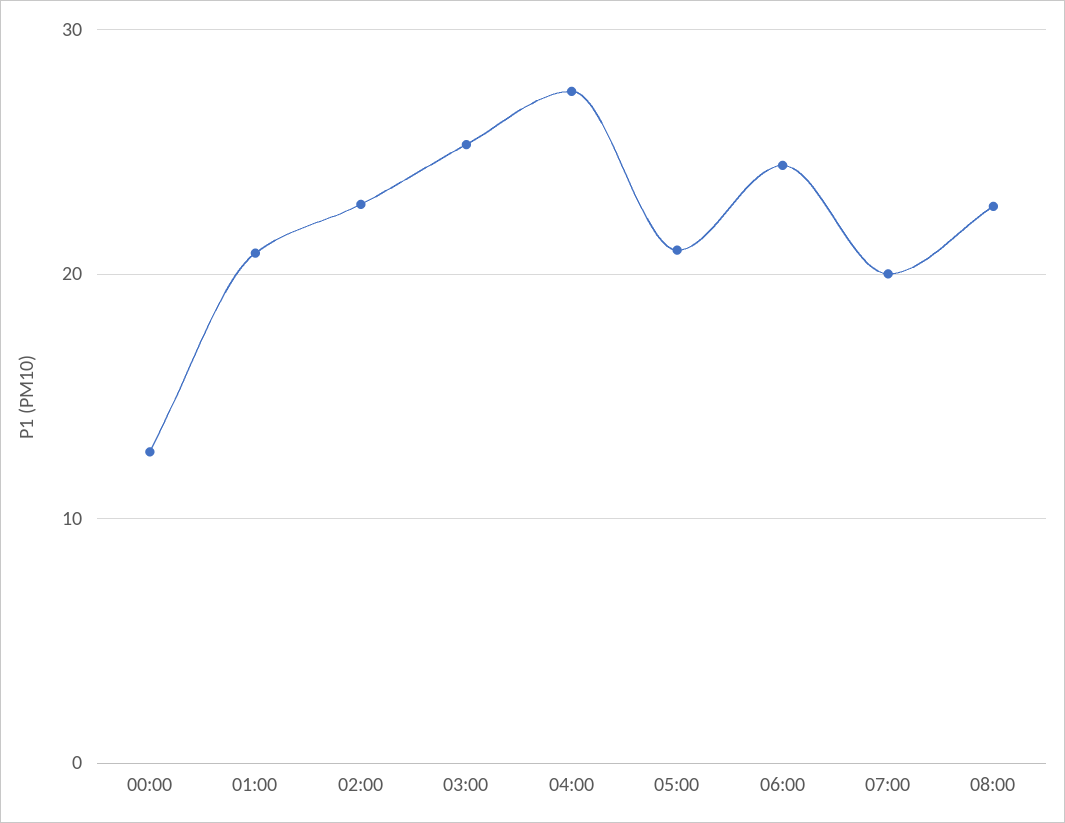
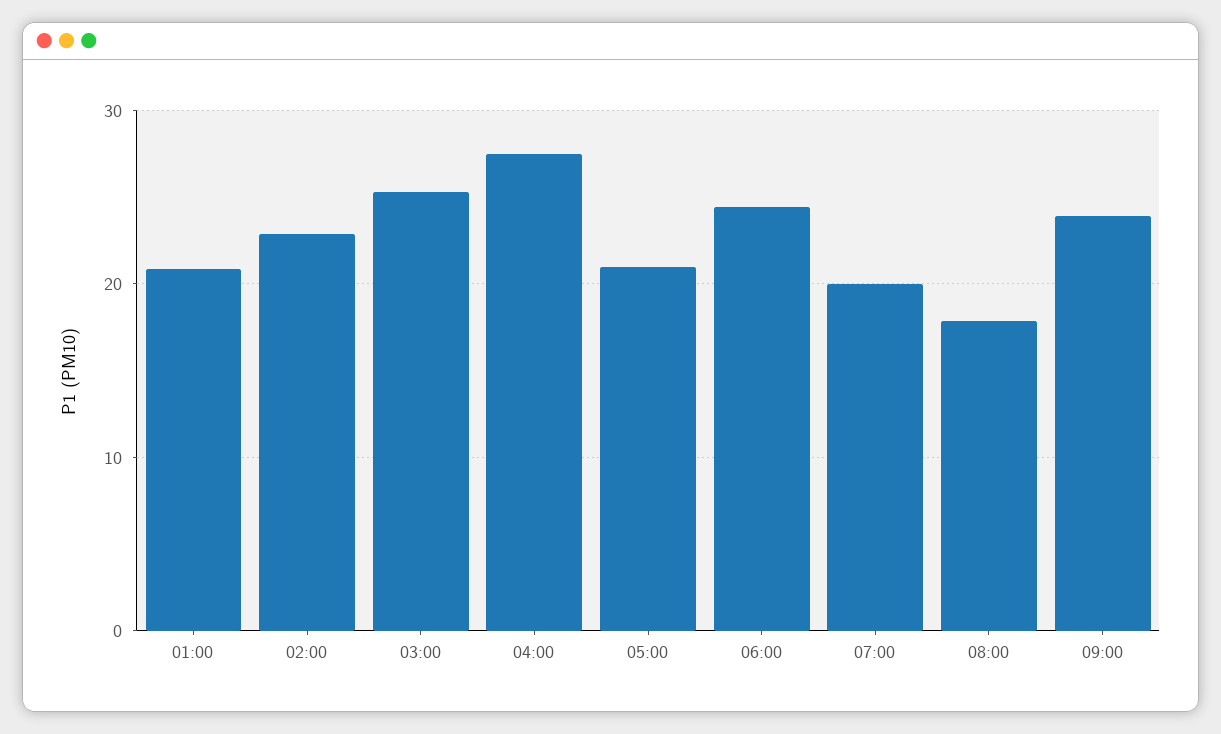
00:00: 13 -> none
08:00: 23 -> 18
09:00: none -> 24

